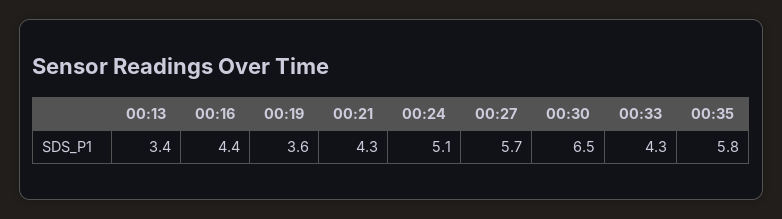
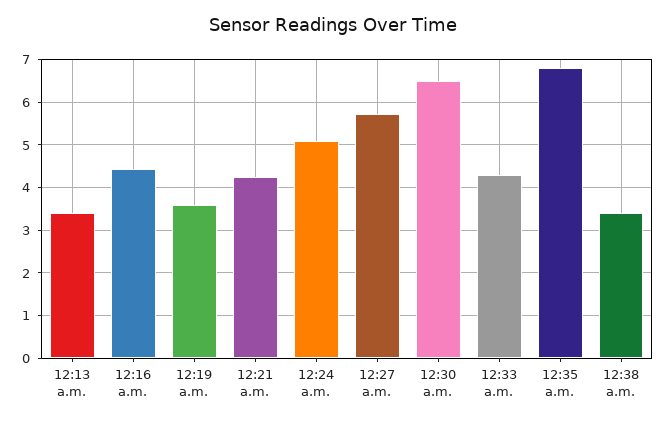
00:35: 5.8 -> 6.8
12:38 a.m.: none -> 3.4

